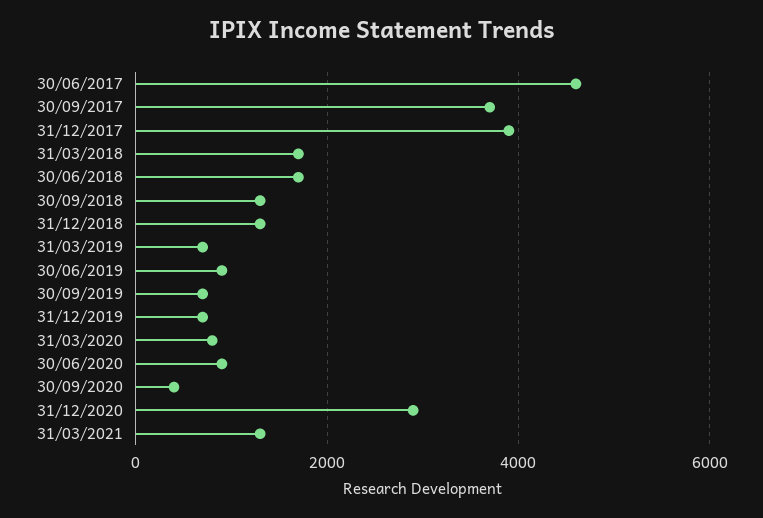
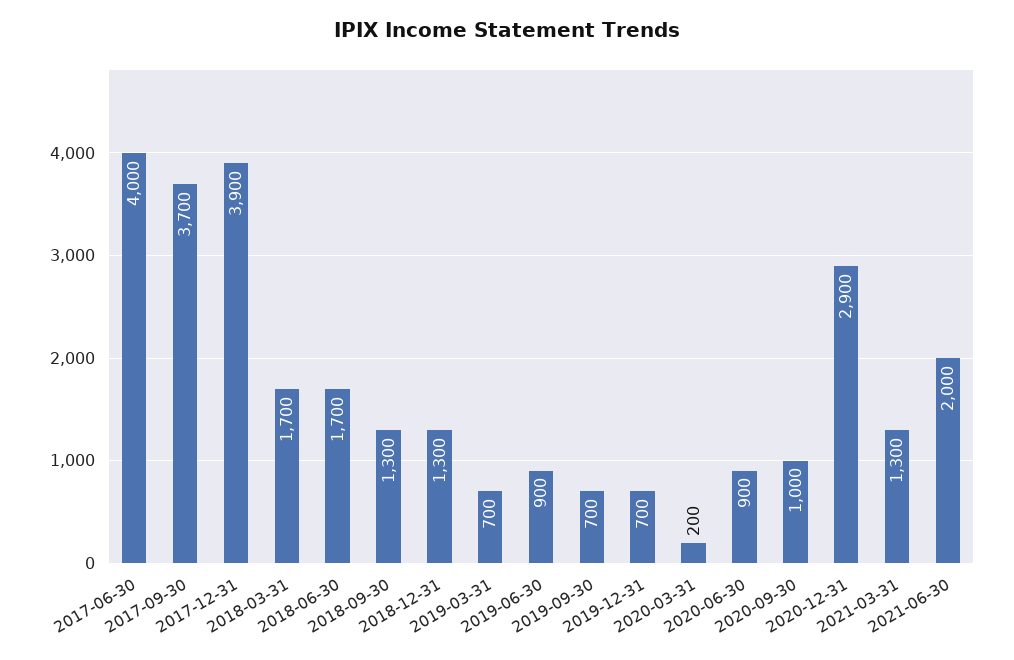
30/06/2017: 4600 -> 4000
31/03/2020: 800 -> 200
30/09/2020: 400 -> 1000
2021-06-30: none -> 2000

